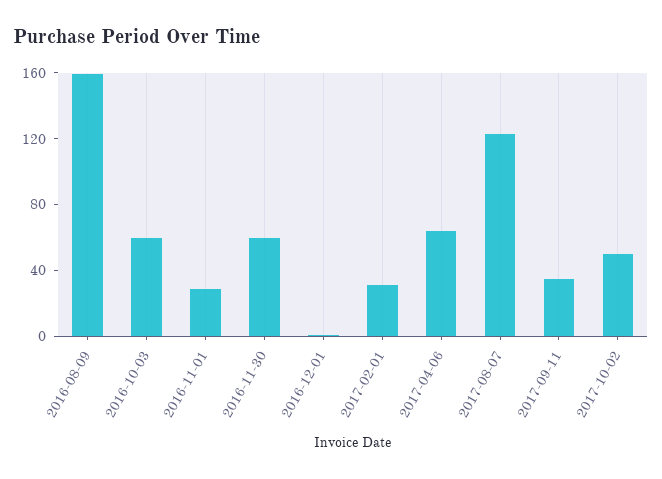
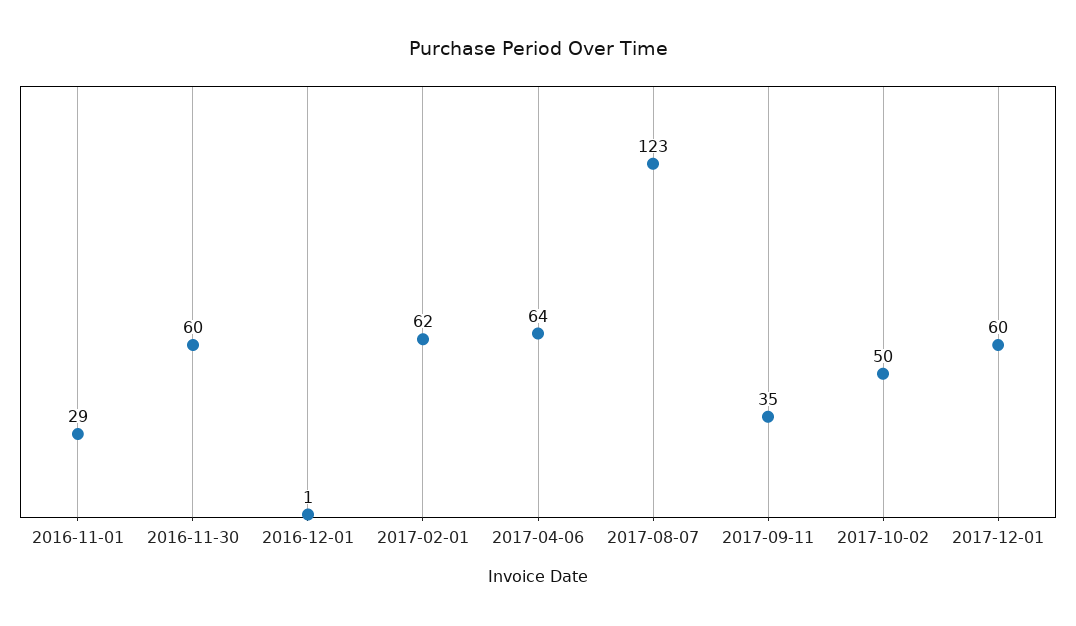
2016-08-09: 160 -> none
2016-10-03: 60 -> none
2017-02-01: 30 -> 62
2017-12-01: none -> 60

